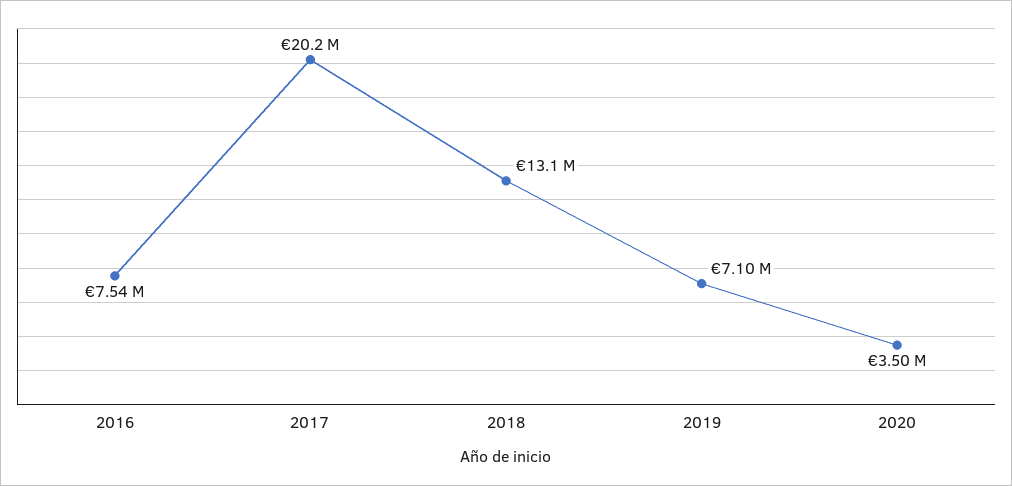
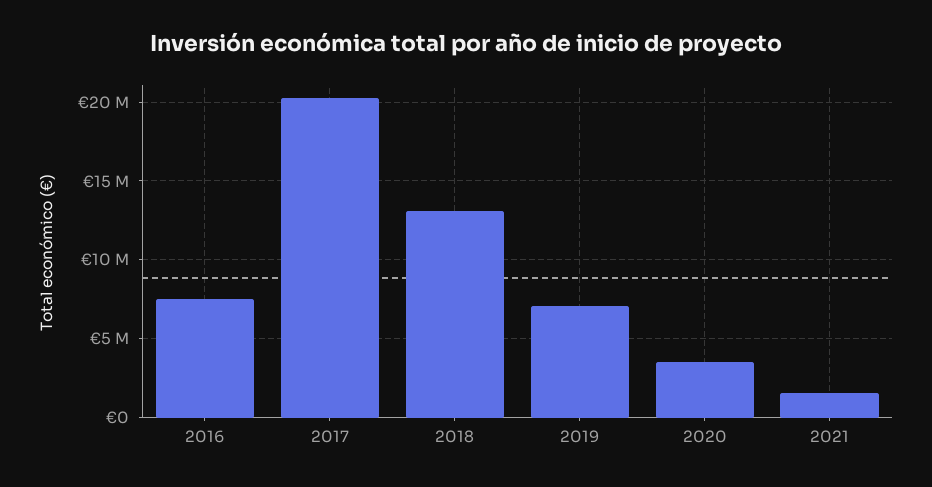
2021: none -> 1500000

